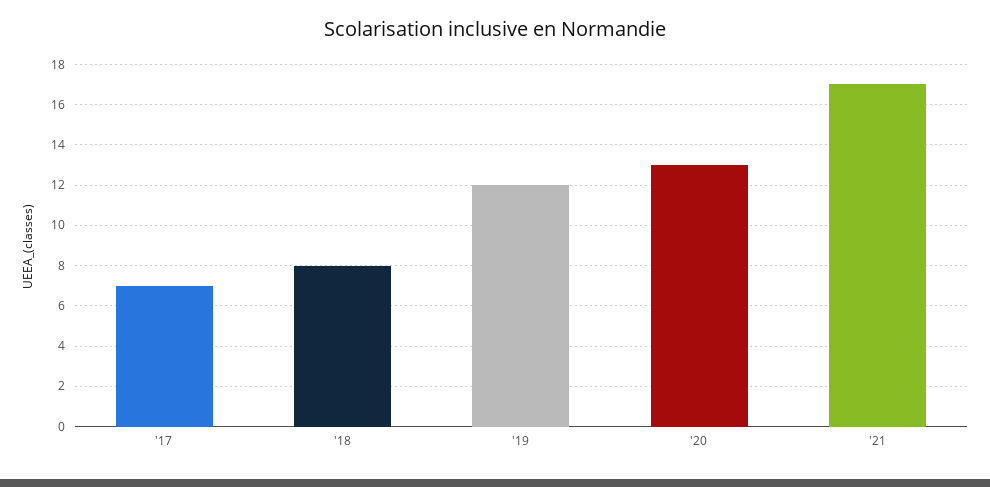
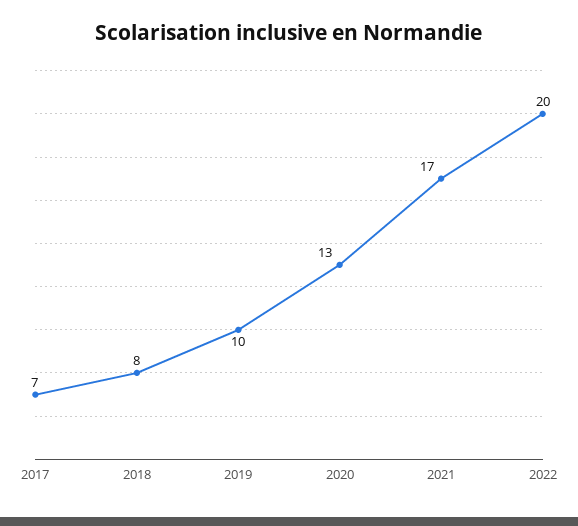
'19: 12 -> 10
2022: none -> 20

